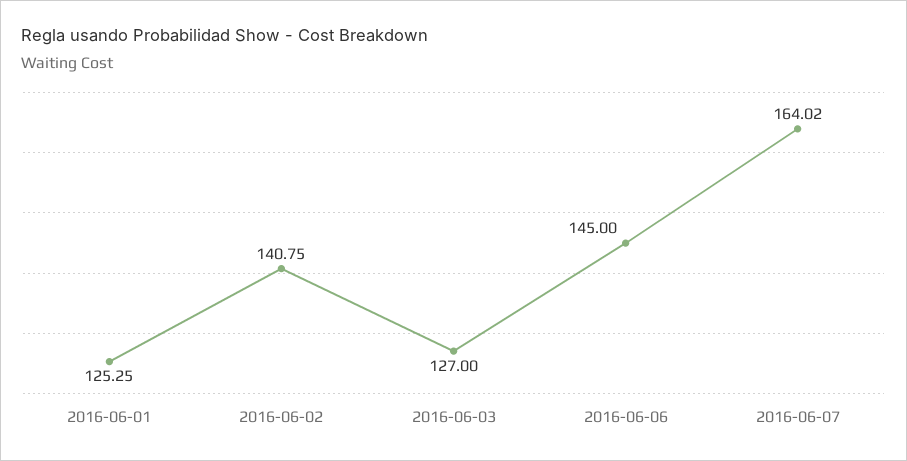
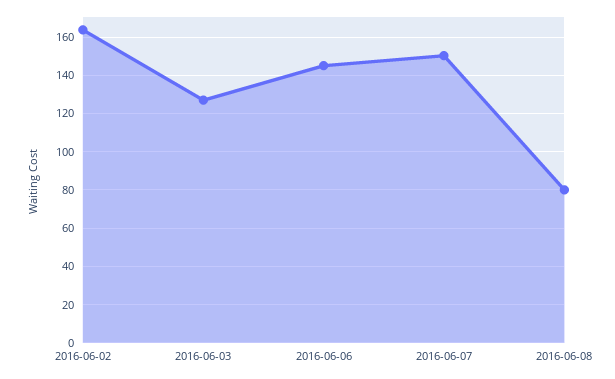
2016-06-01: 125.25 -> none
2016-06-02: 140.75 -> 165
2016-06-07: 164.02 -> 150
2016-06-08: none -> 80

